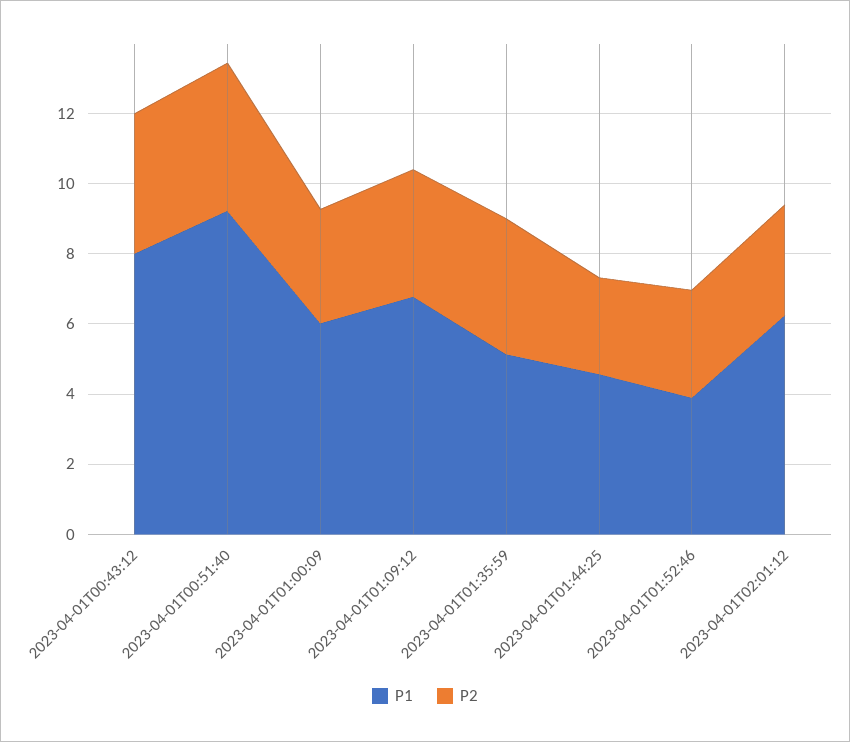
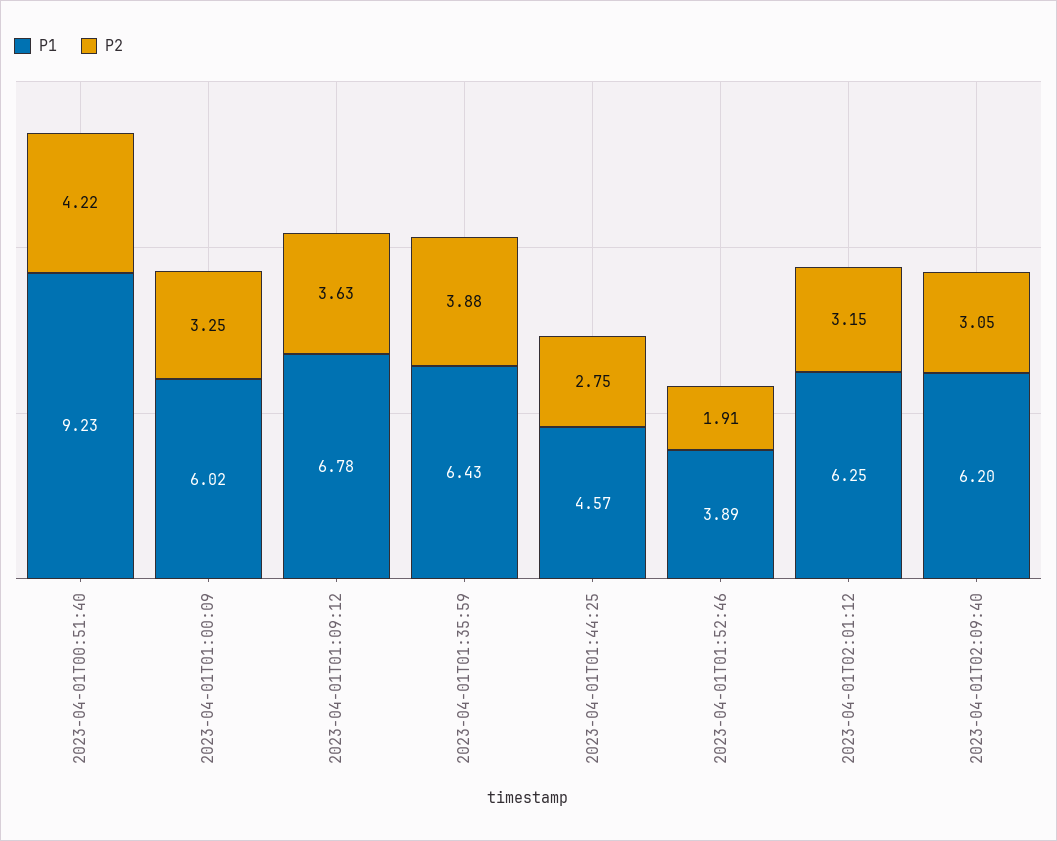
P1, 2023-04-01T00:43:12: 8 -> none
P2, 2023-04-01T00:43:12: 4 -> none
P1, 2023-04-01T01:35:59: 5 -> 6.43
P2, 2023-04-01T01:52:46: 3 -> 1.91
P1, 2023-04-01T02:09:40: none -> 6.2
P2, 2023-04-01T02:09:40: none -> 3.05

